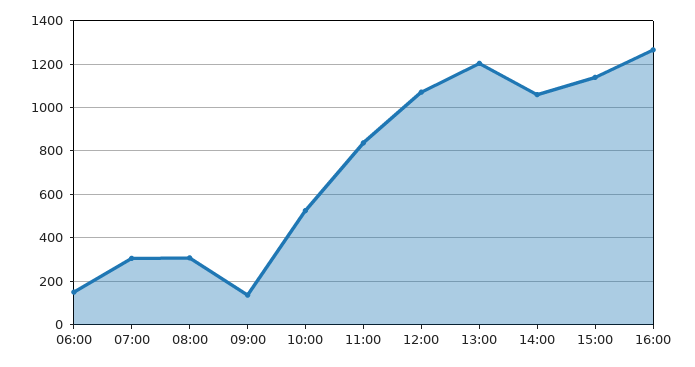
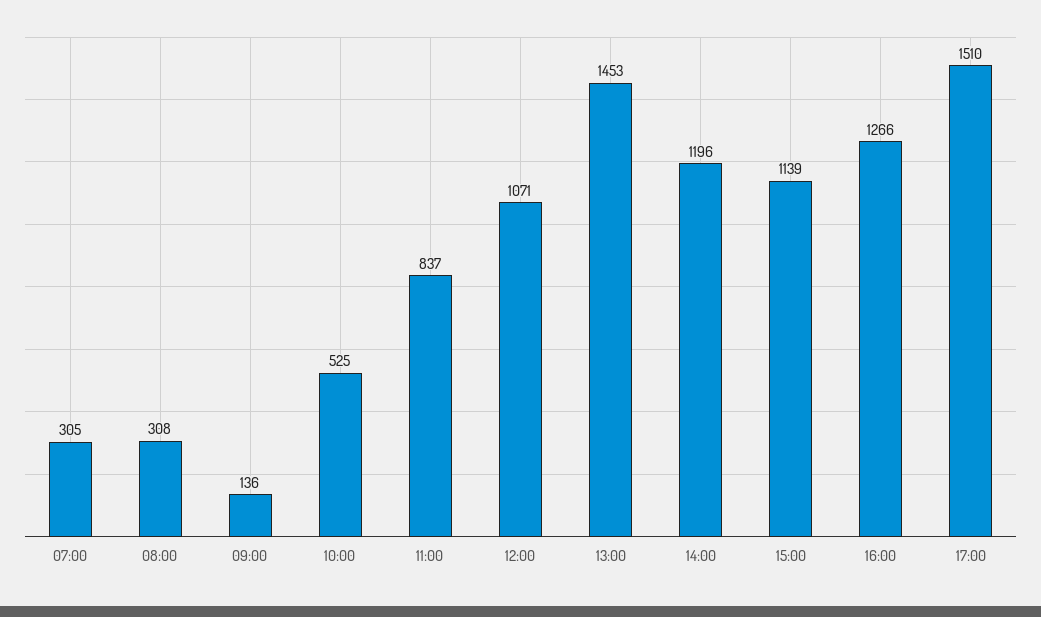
06:00: 150 -> none
13:00: 1200 -> 1453
14:00: 1050 -> 1196
17:00: none -> 1510

